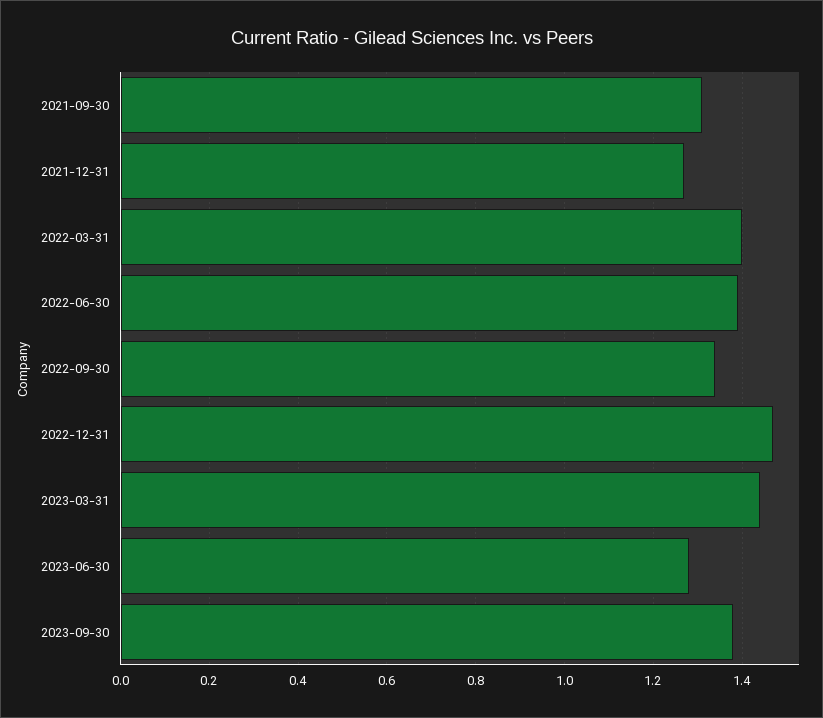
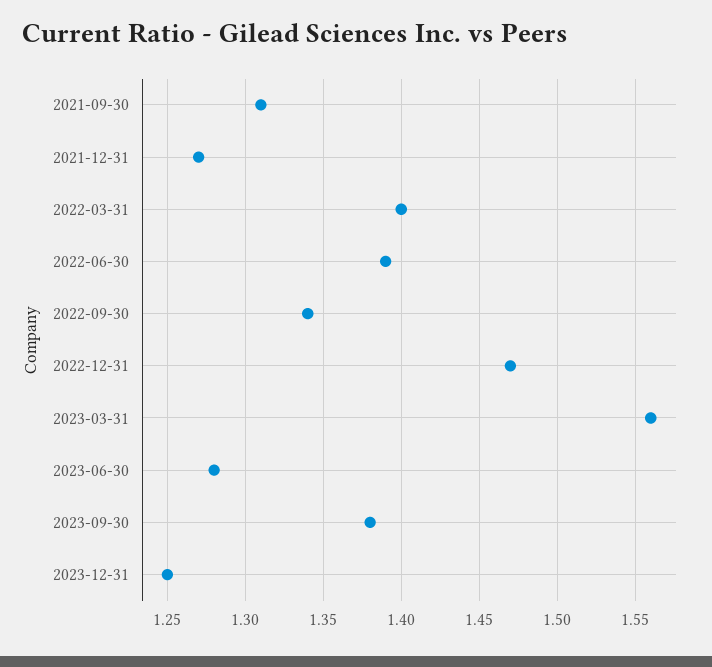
2023-03-31: 1.45 -> 1.56
2023-12-31: none -> 1.25

